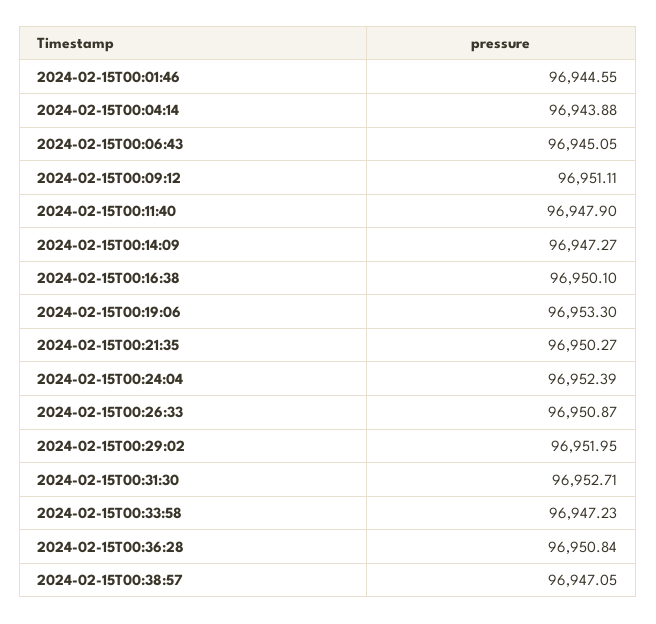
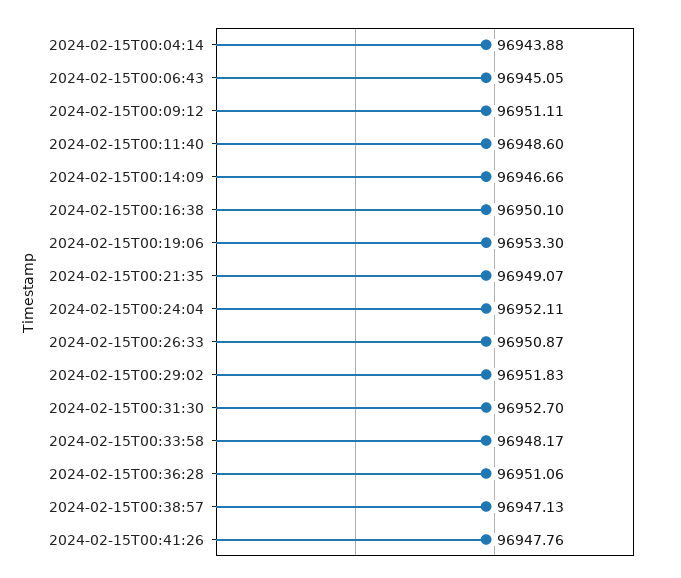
2024-02-15T00:01:46: 96944.55 -> none
2024-02-15T00:11:40: 96947.9 -> 96948.6
2024-02-15T00:14:09: 96947.27 -> 96946.66
2024-02-15T00:21:35: 96950.27 -> 96949.07
2024-02-15T00:24:04: 96952.39 -> 96952.11
2024-02-15T00:29:02: 96951.95 -> 96951.83
2024-02-15T00:31:30: 96952.71 -> 96952.7
2024-02-15T00:33:58: 96947.23 -> 96948.17
2024-02-15T00:36:28: 96950.84 -> 96951.06
2024-02-15T00:38:57: 96947.05 -> 96947.13
2024-02-15T00:41:26: none -> 96947.76

